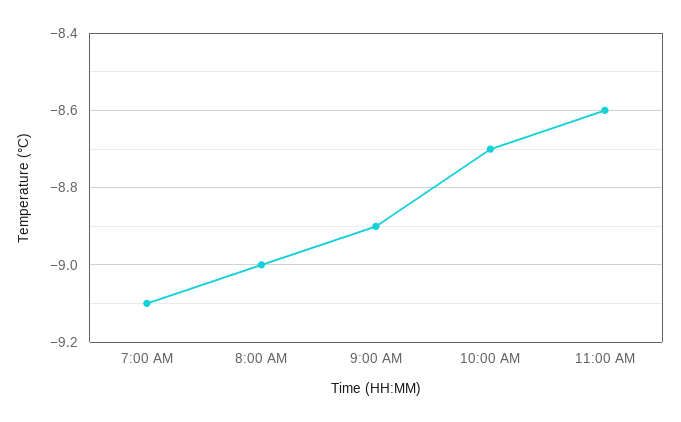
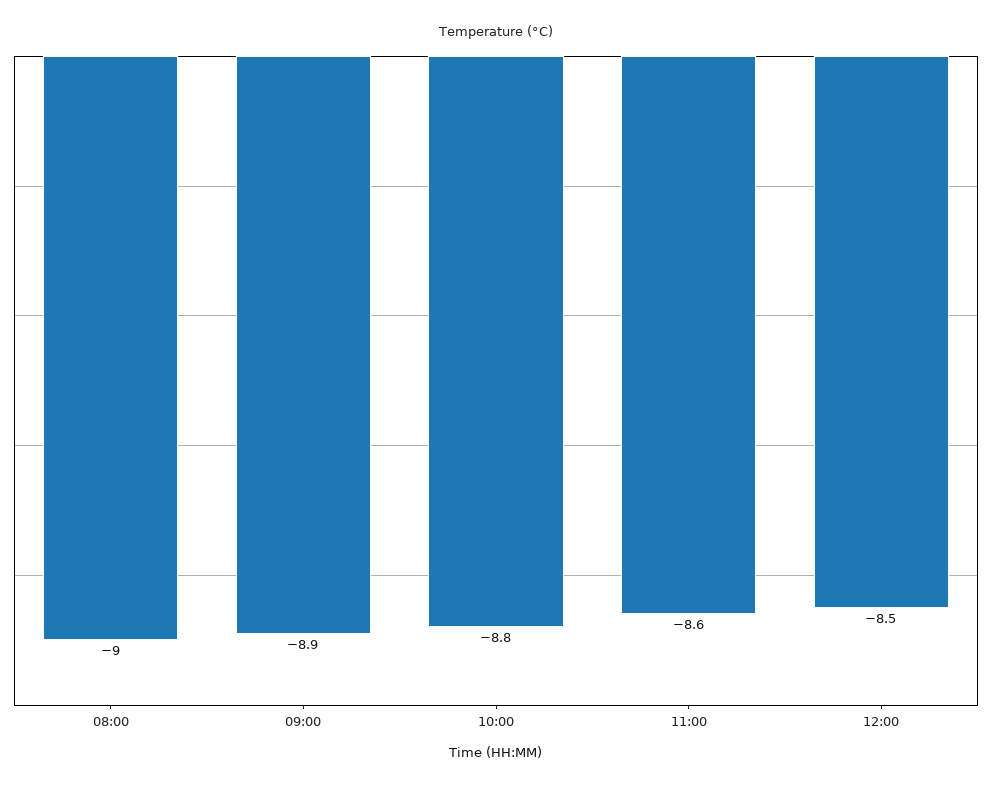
7:00 AM: -9.1 -> none
10:00 AM: -8.7 -> -8.8
12:00: none -> -8.5

